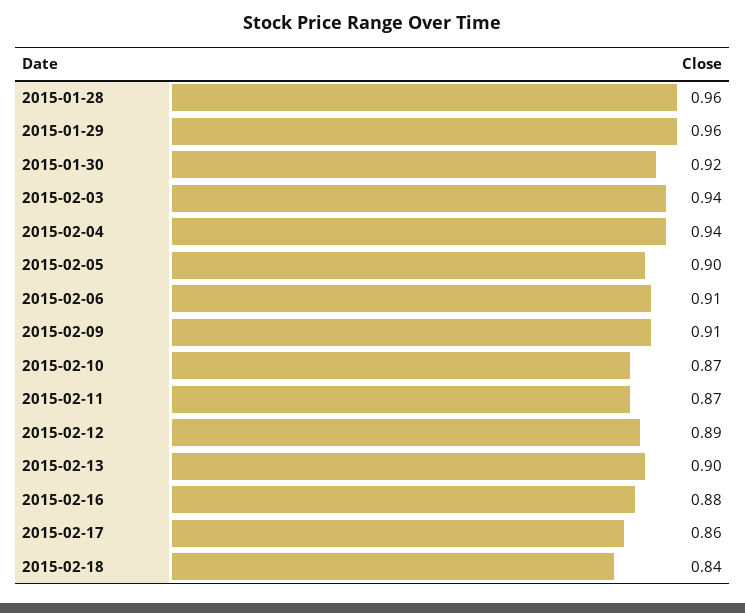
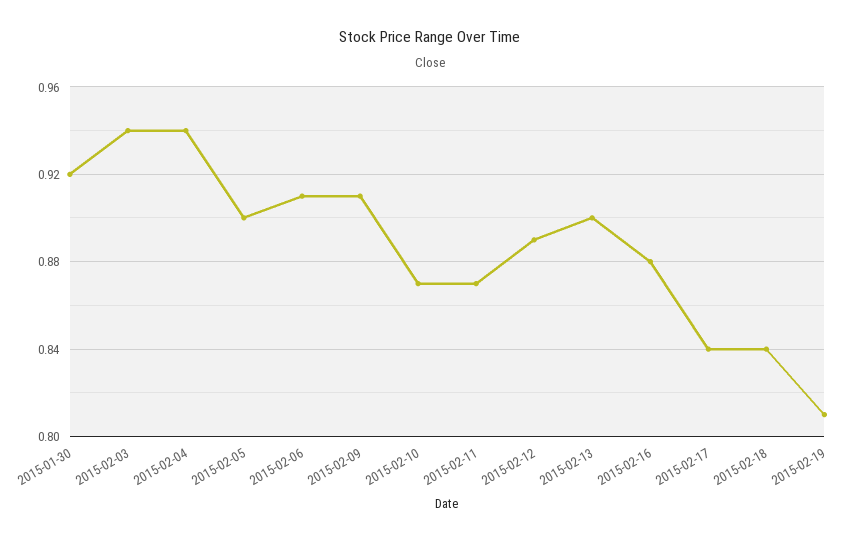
2015-01-28: 0.96 -> none
2015-01-29: 0.96 -> none
2015-02-17: 0.86 -> 0.84
2015-02-19: none -> 0.81

